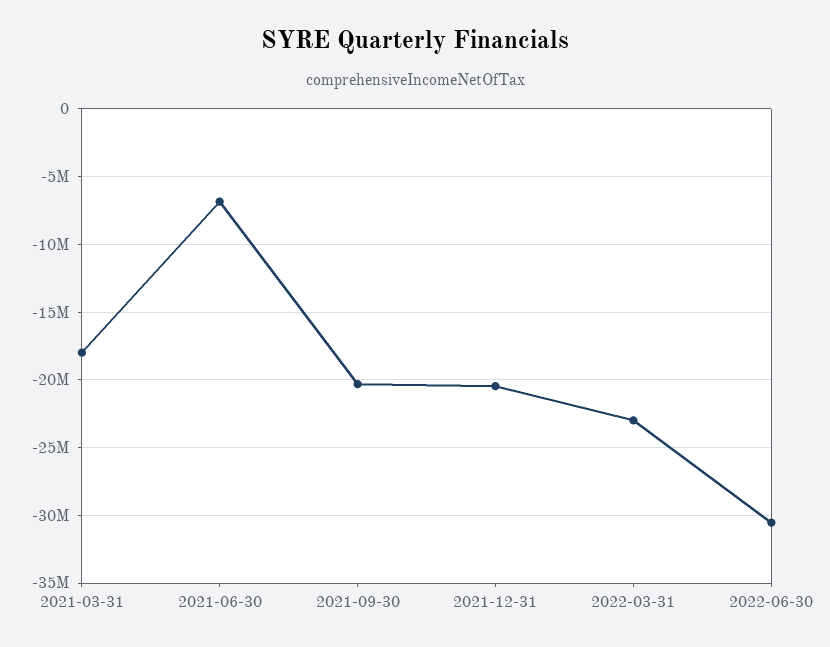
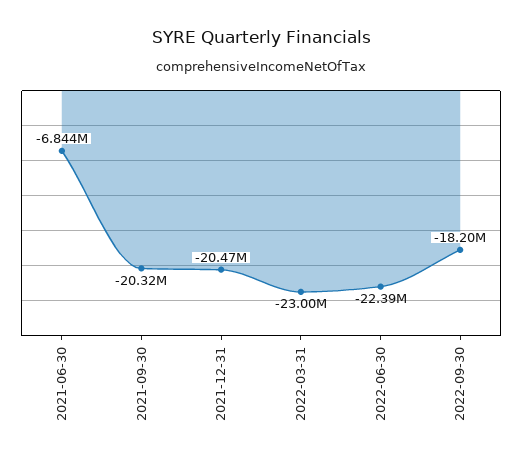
2021-03-31: -18000000 -> none
2022-06-30: -30500000 -> -22390000
2022-09-30: none -> -18200000

